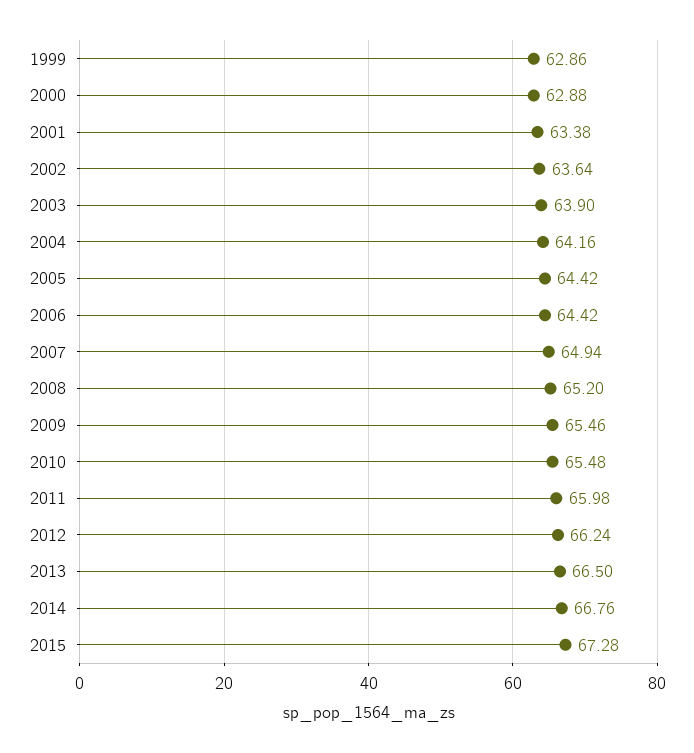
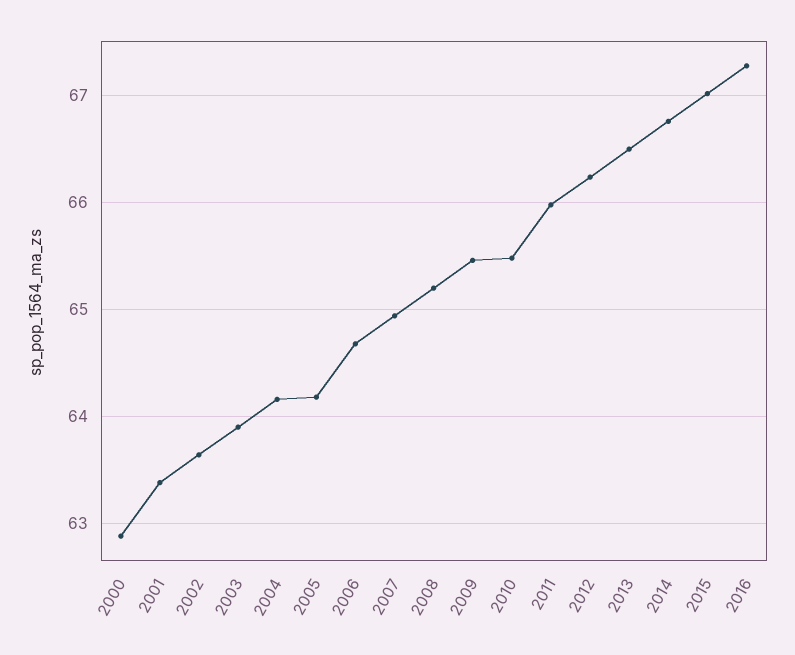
1999: 62.86 -> none
2005: 64.42 -> 64.2
2006: 64.42 -> 64.7
2015: 67.28 -> 67
2016: none -> 67.3

